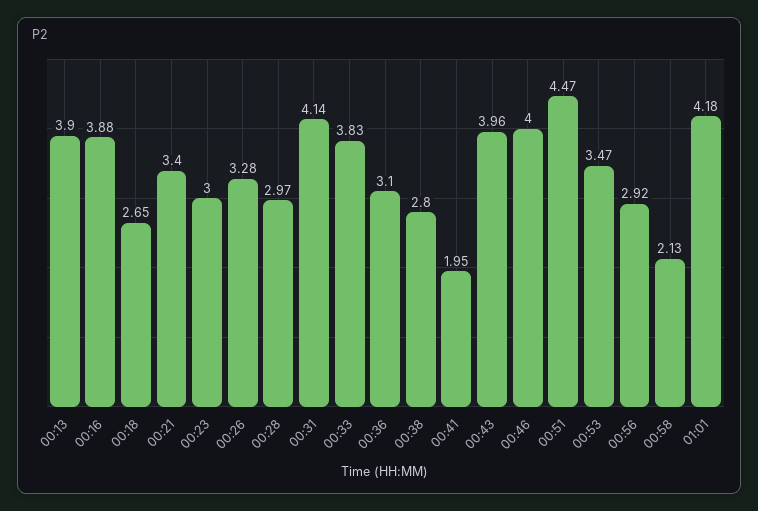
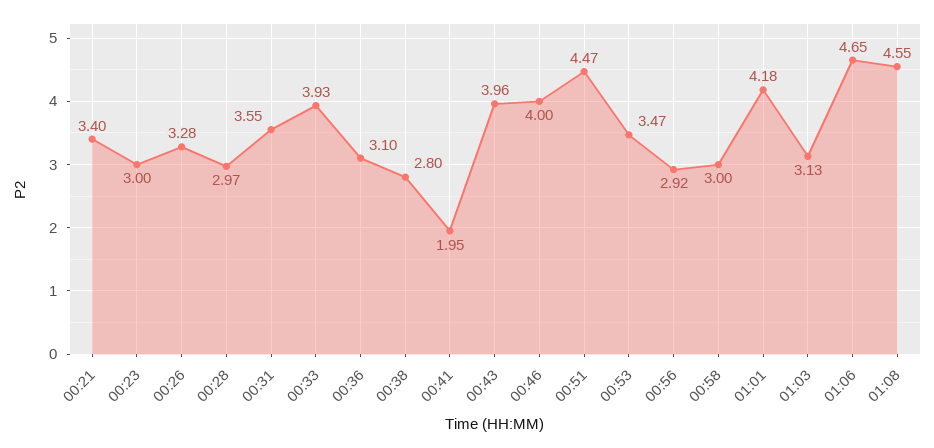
00:13: 3.9 -> none
00:16: 3.88 -> none
00:18: 2.65 -> none
00:31: 4.14 -> 3.55
00:33: 3.83 -> 3.93
00:58: 2.13 -> 3
01:03: none -> 3.13
01:06: none -> 4.65
01:08: none -> 4.55

